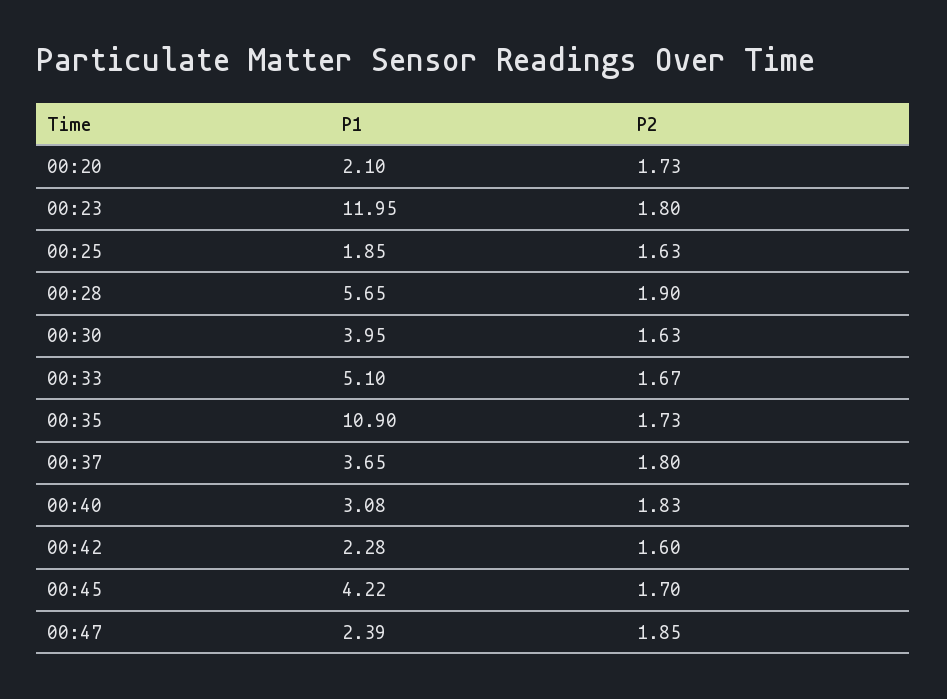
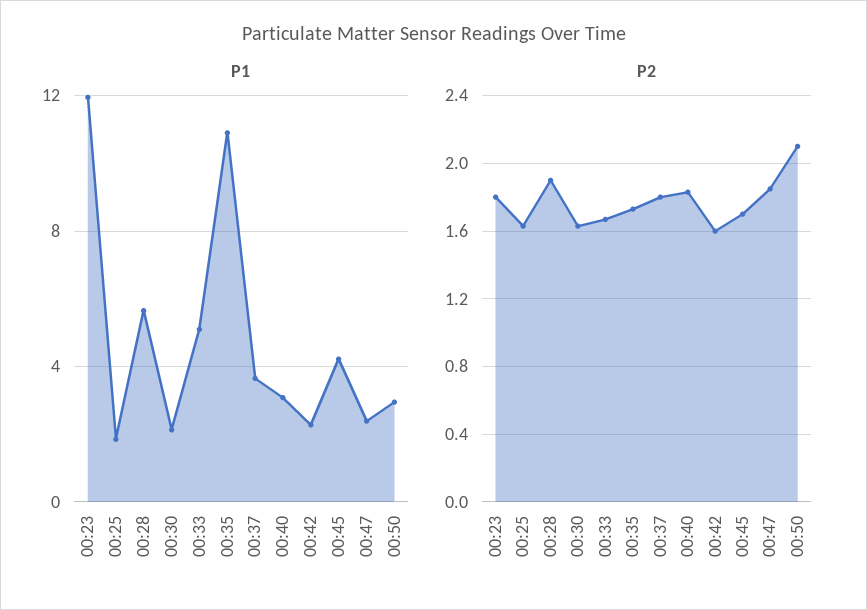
P1, 00:20: 2.1 -> none
P2, 00:20: 1.73 -> none
P1, 00:30: 3.95 -> 2
P1, 00:50: none -> 3
P2, 00:50: none -> 2.1

